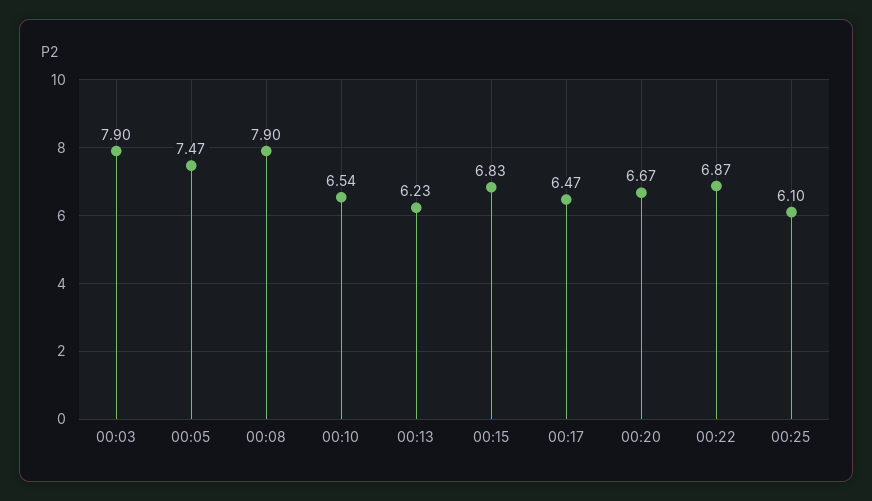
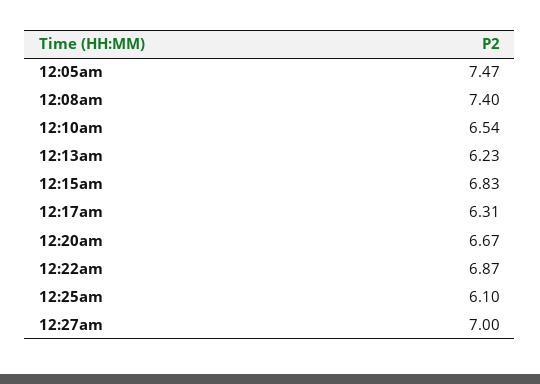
00:03: 7.9 -> none
00:08: 7.9 -> 7.4
00:17: 6.47 -> 6.31
12:27am: none -> 7

